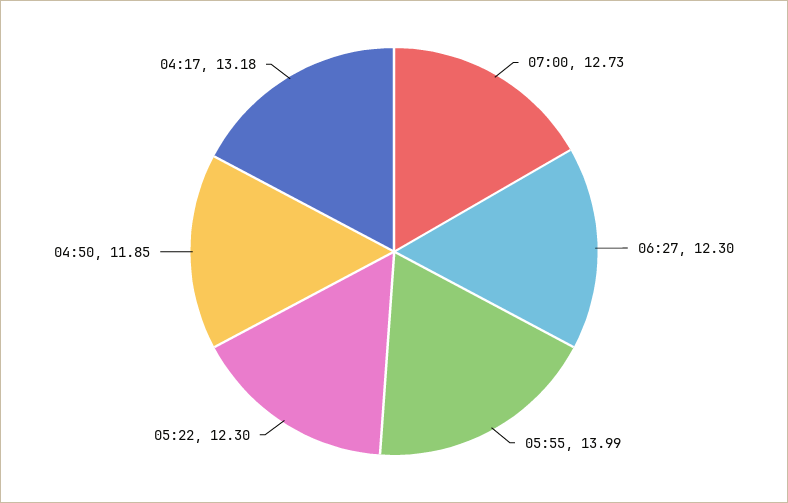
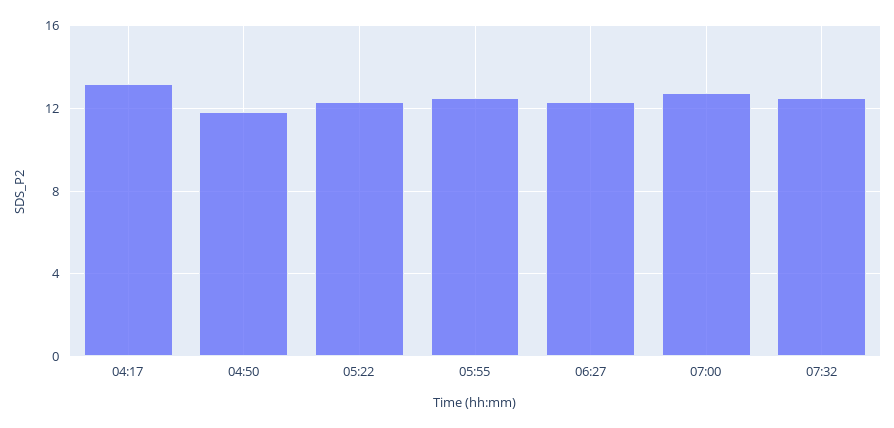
05:55: 13.99 -> 12.5
07:32: none -> 12.5

